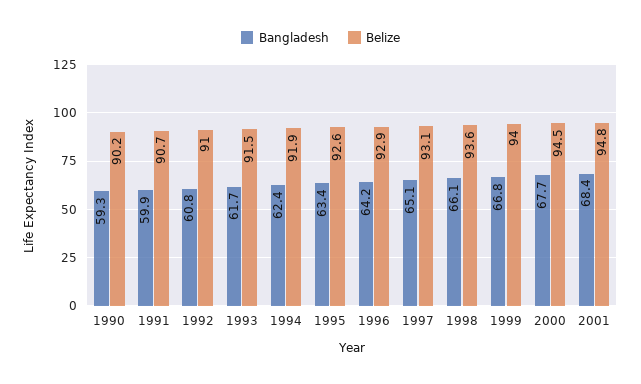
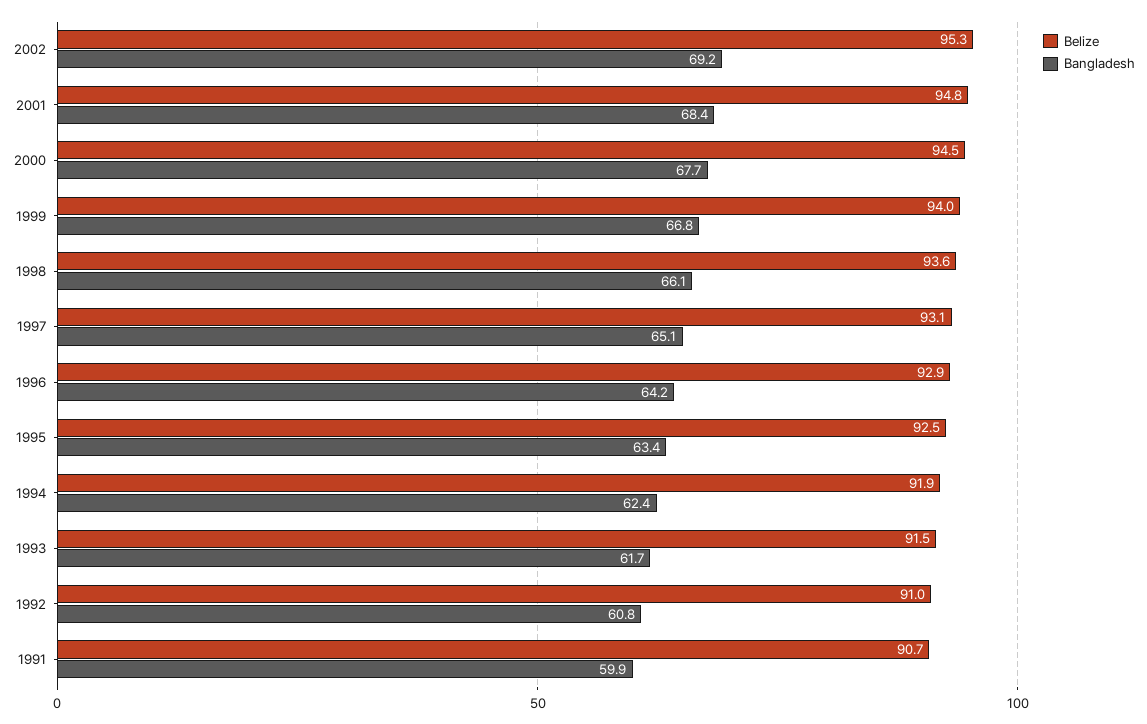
Bangladesh, 1990: 59.3 -> none
Belize, 1990: 90.2 -> none
Belize, 1995: 92.6 -> 92.5
Belize, 2002: none -> 95.3
Bangladesh, 2002: none -> 69.2

